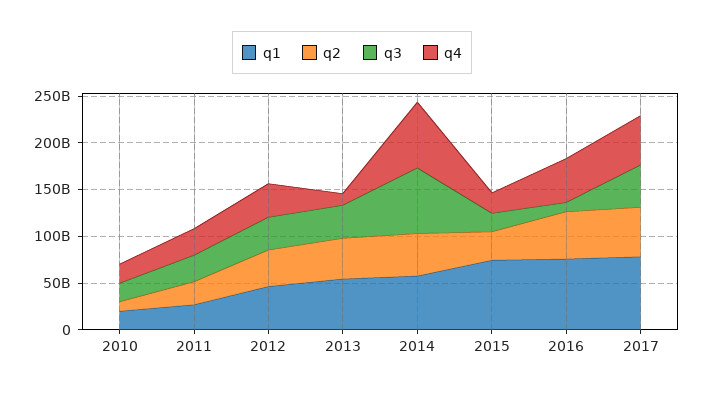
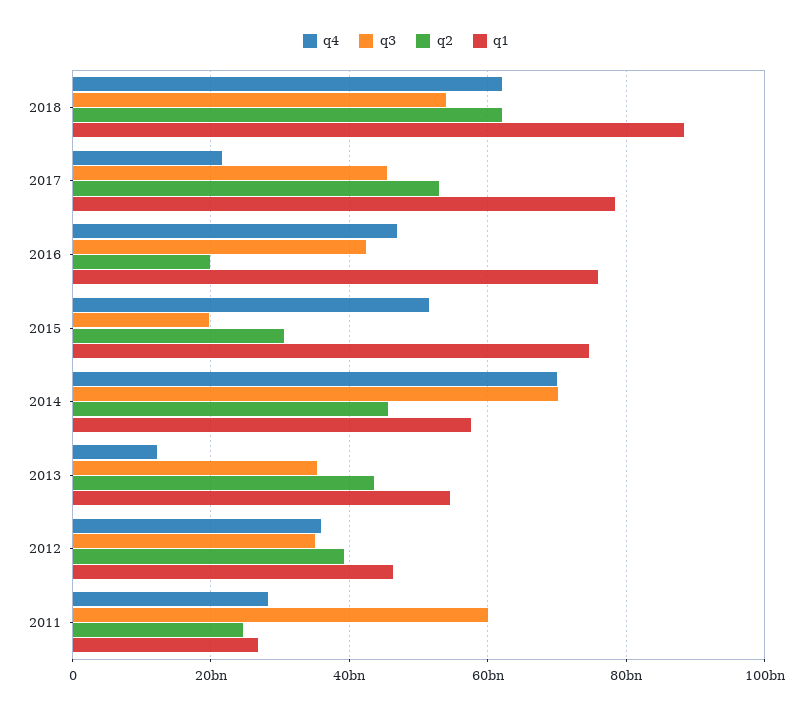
q1, 2010: 20000000000 -> none
q2, 2010: 10000000000 -> none
q3, 2010: 20000000000 -> none
q4, 2010: 20000000000 -> none
q3, 2011: 30000000000 -> 60000000000
q4, 2015: 20000000000 -> 52000000000
q2, 2016: 50000000000 -> 20000000000
q3, 2016: 10000000000 -> 42000000000
q4, 2017: 50000000000 -> 22000000000
q4, 2018: none -> 62000000000
q3, 2018: none -> 54000000000
q2, 2018: none -> 62000000000
q1, 2018: none -> 88000000000

